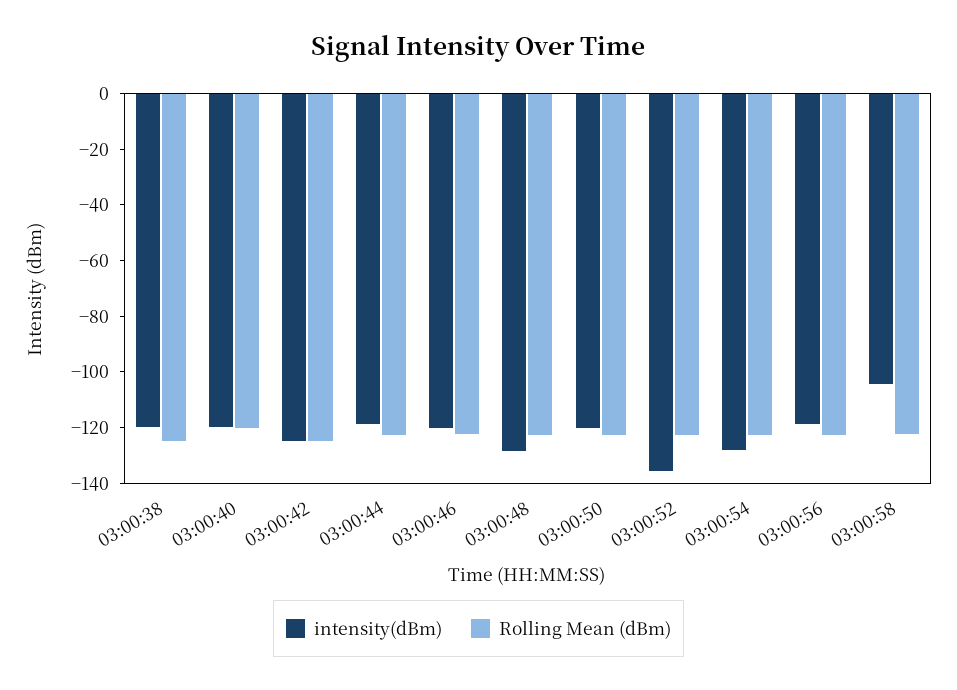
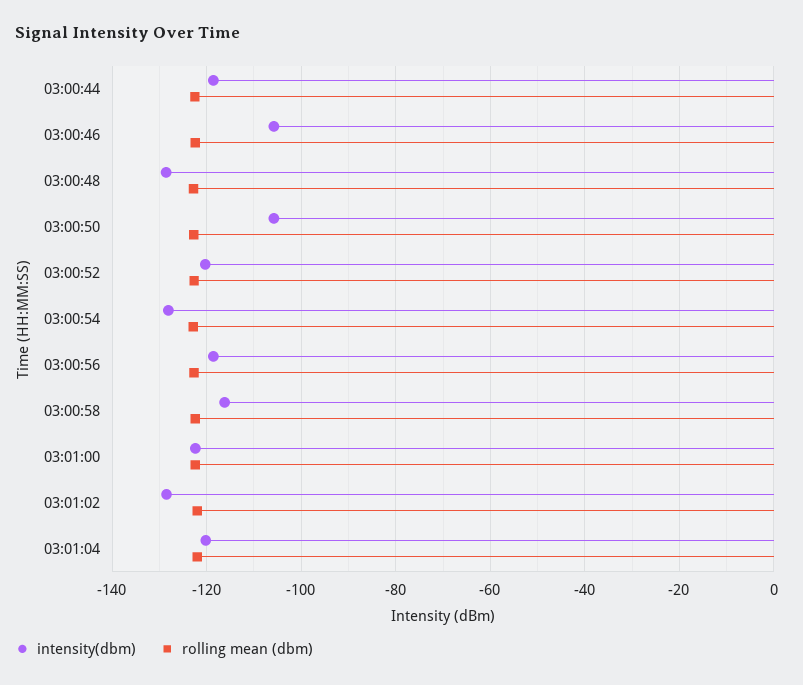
intensity(dBm), 03:00:38: -120 -> none
Rolling Mean (dBm), 03:00:38: -125 -> none
intensity(dBm), 03:00:40: -120 -> none
Rolling Mean (dBm), 03:00:40: -120 -> none
intensity(dBm), 03:00:42: -125 -> none
Rolling Mean (dBm), 03:00:42: -125 -> none
intensity(dBm), 03:00:46: -120 -> -106
intensity(dBm), 03:00:50: -120 -> -106
intensity(dBm), 03:00:52: -135 -> -120
intensity(dBm), 03:00:58: -105 -> -116
intensity(dBm), 03:01:00: none -> -122
Rolling Mean (dBm), 03:01:00: none -> -122
intensity(dBm), 03:01:02: none -> -128
Rolling Mean (dBm), 03:01:02: none -> -122
intensity(dBm), 03:01:04: none -> -120
Rolling Mean (dBm), 03:01:04: none -> -122

